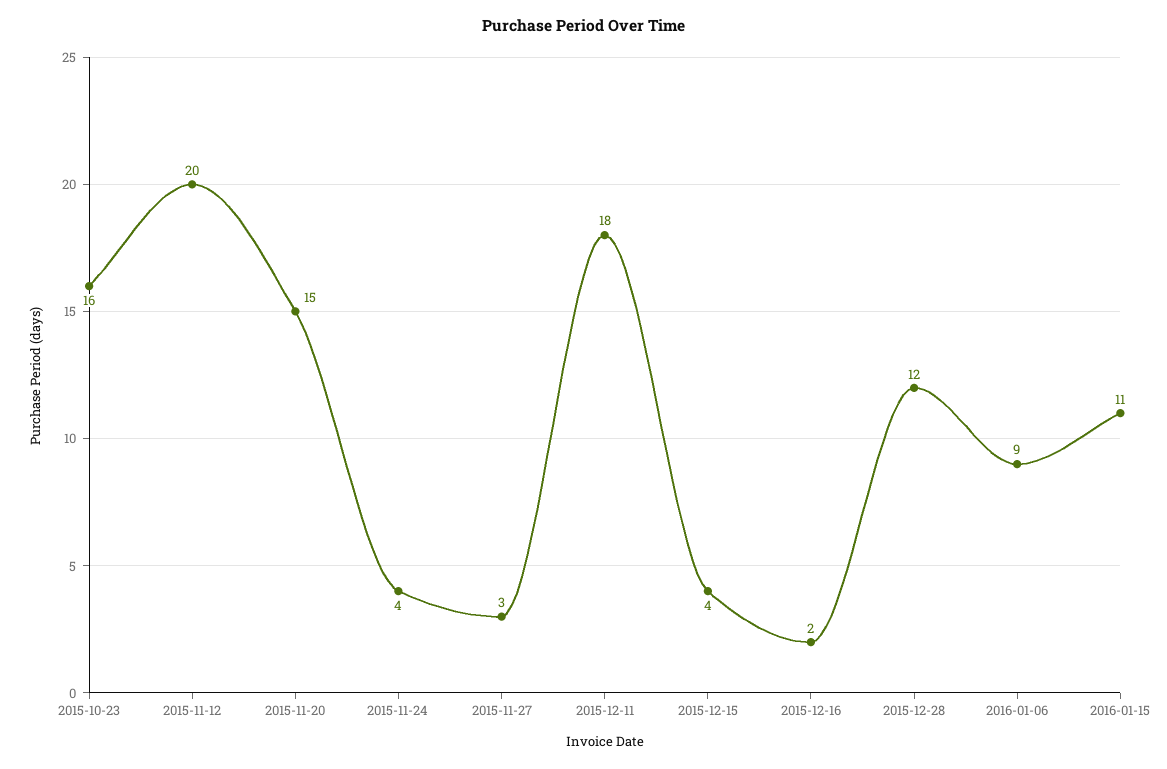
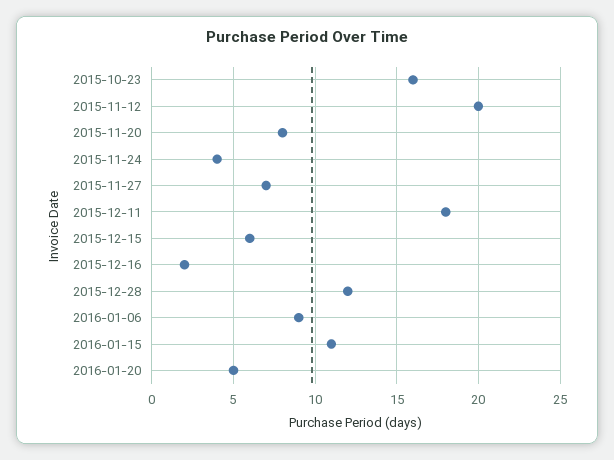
2015-11-20: 15 -> 8
2015-11-27: 3 -> 7
2015-12-15: 4 -> 6
2016-01-20: none -> 5

